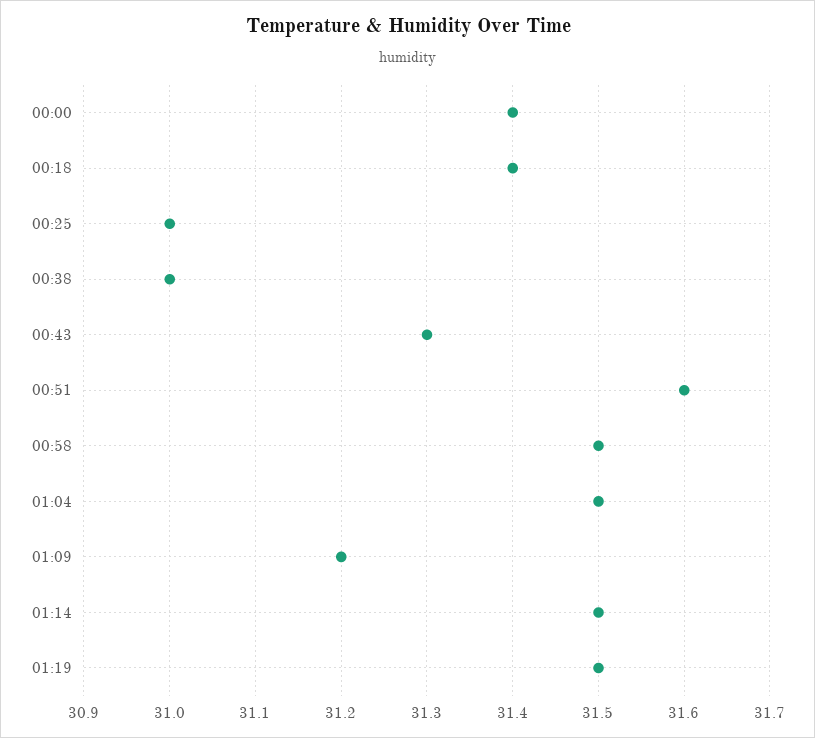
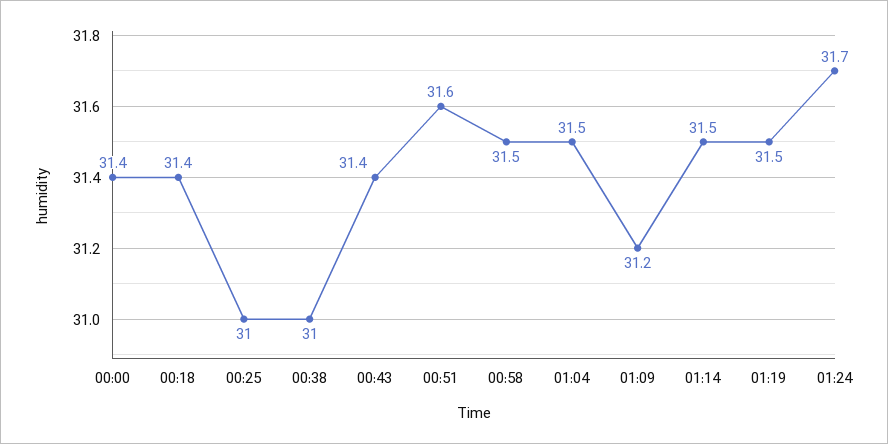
00:43: 31.3 -> 31.4
01:24: none -> 31.7

